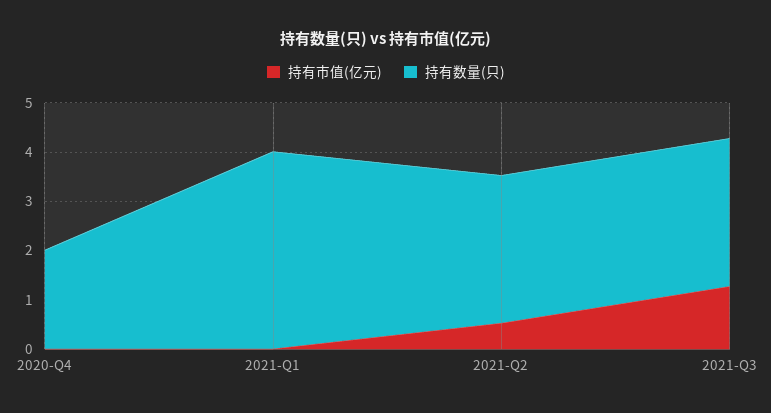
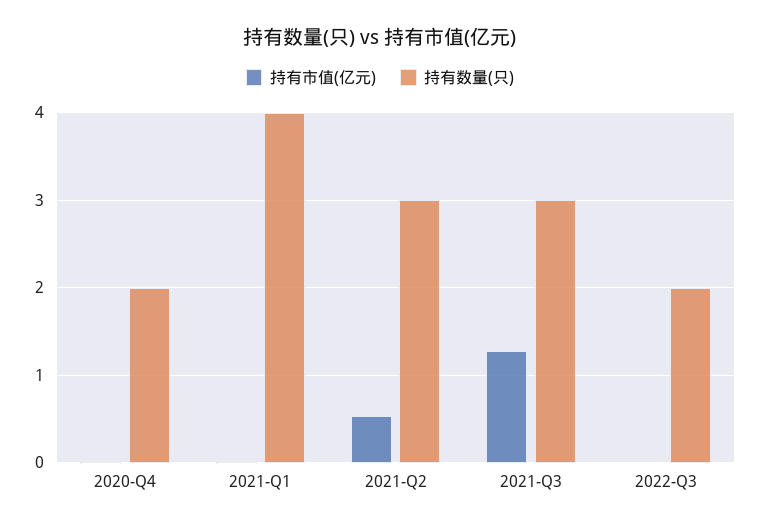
持有市值(亿元), 2022-Q3: none -> 0
持有数量(只), 2022-Q3: none -> 2

